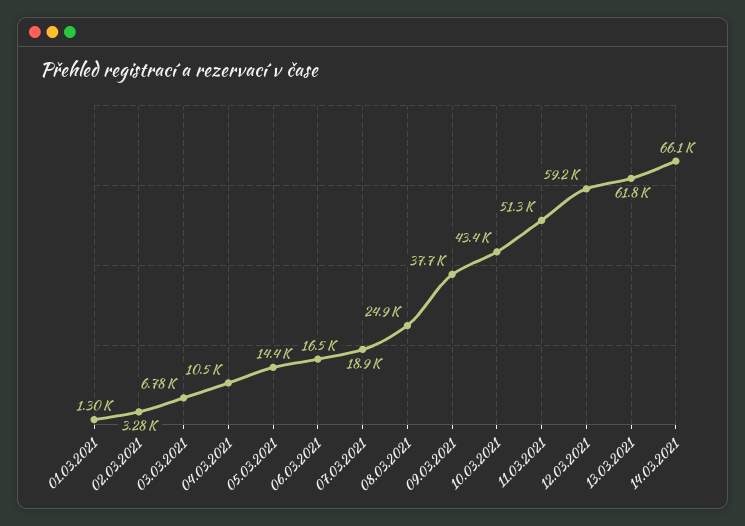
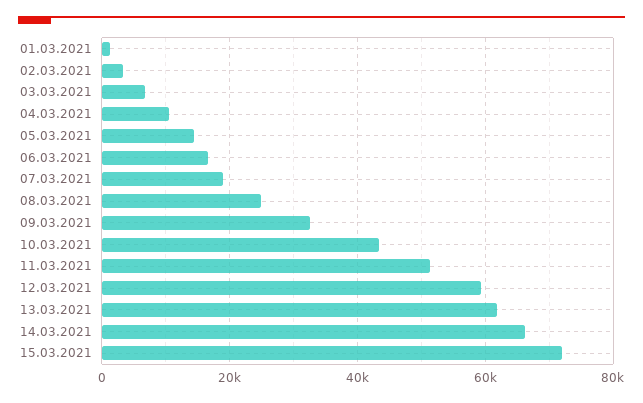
09.03.2021: 37700 -> 32000
15.03.2021: none -> 72000

